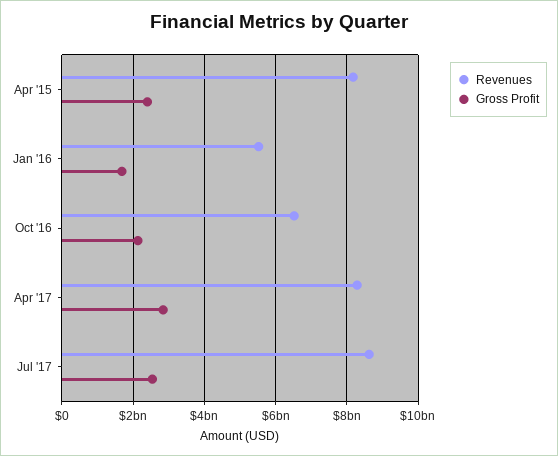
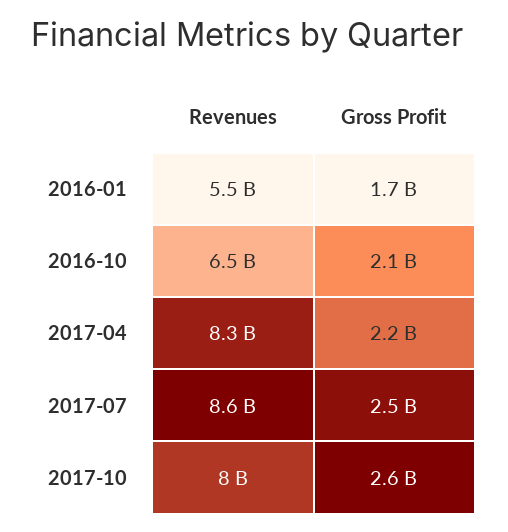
Revenues, Apr '15: 8200000000 -> none
Gross Profit, Apr '15: 2400000000 -> none
Gross Profit, Apr '17: 2800000000 -> 2200000000
Revenues, 2017-10: none -> 8000000000
Gross Profit, 2017-10: none -> 2600000000

